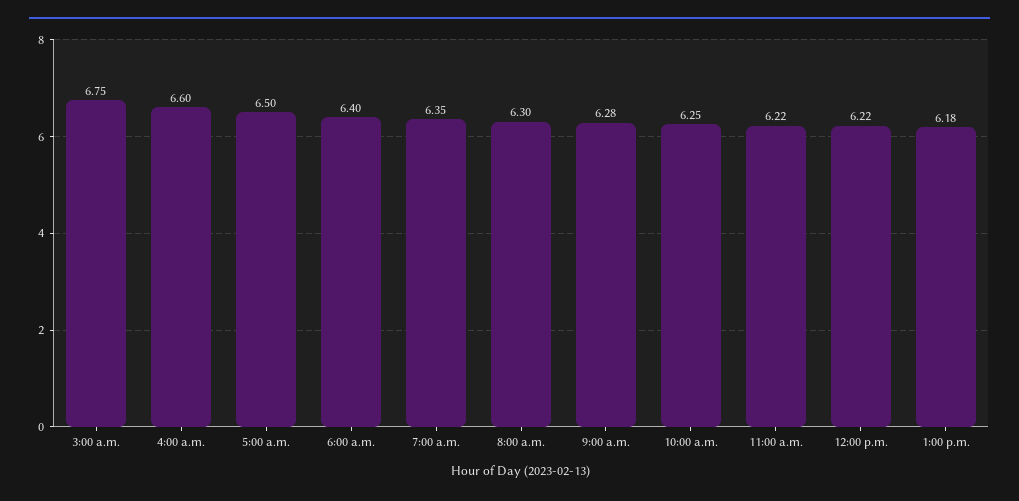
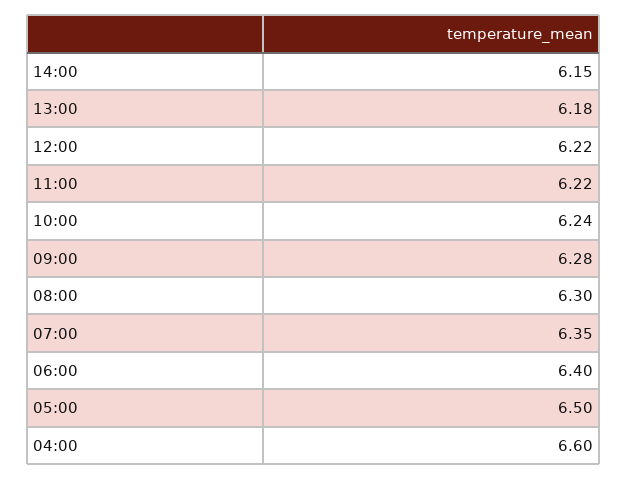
3:00 a.m.: 6.75 -> none
10:00 a.m.: 6.25 -> 6.24
14:00: none -> 6.15

